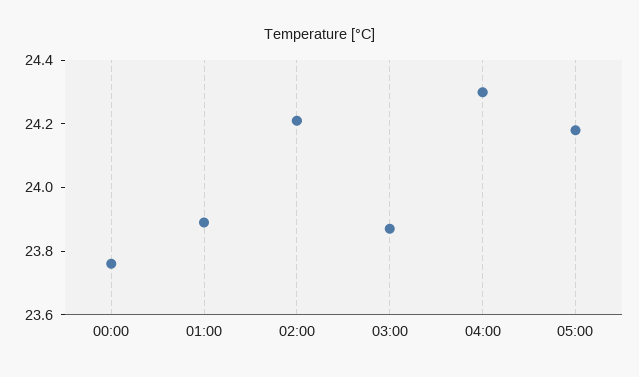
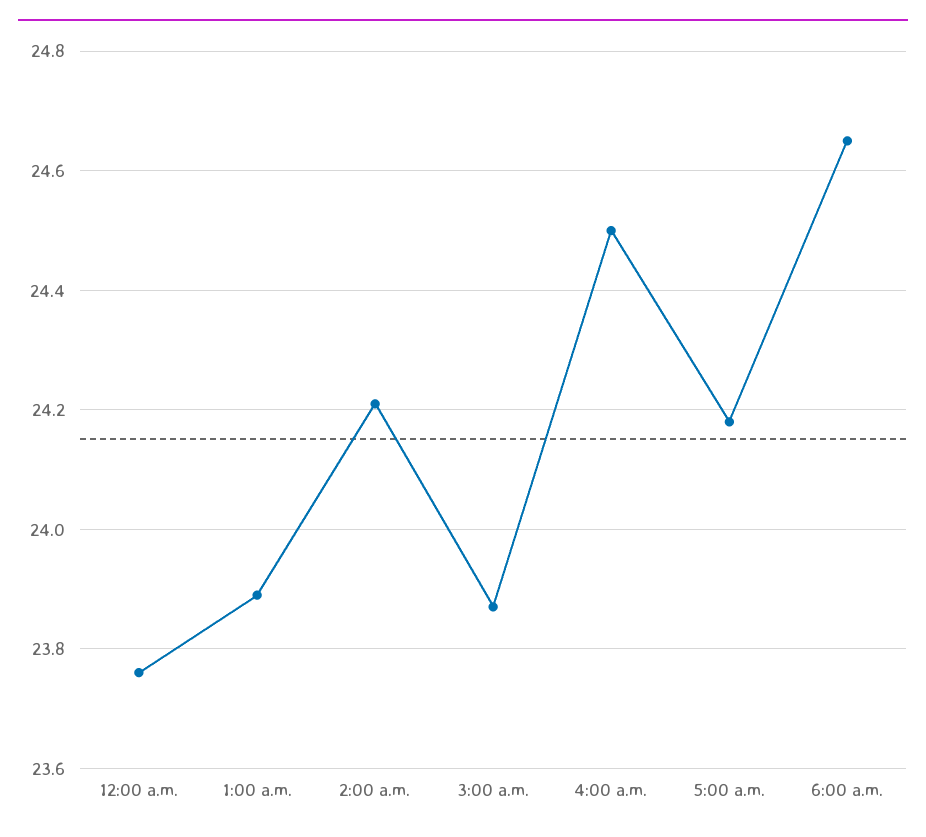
04:00: 24.3 -> 24.5
6:00 a.m.: none -> 24.65

